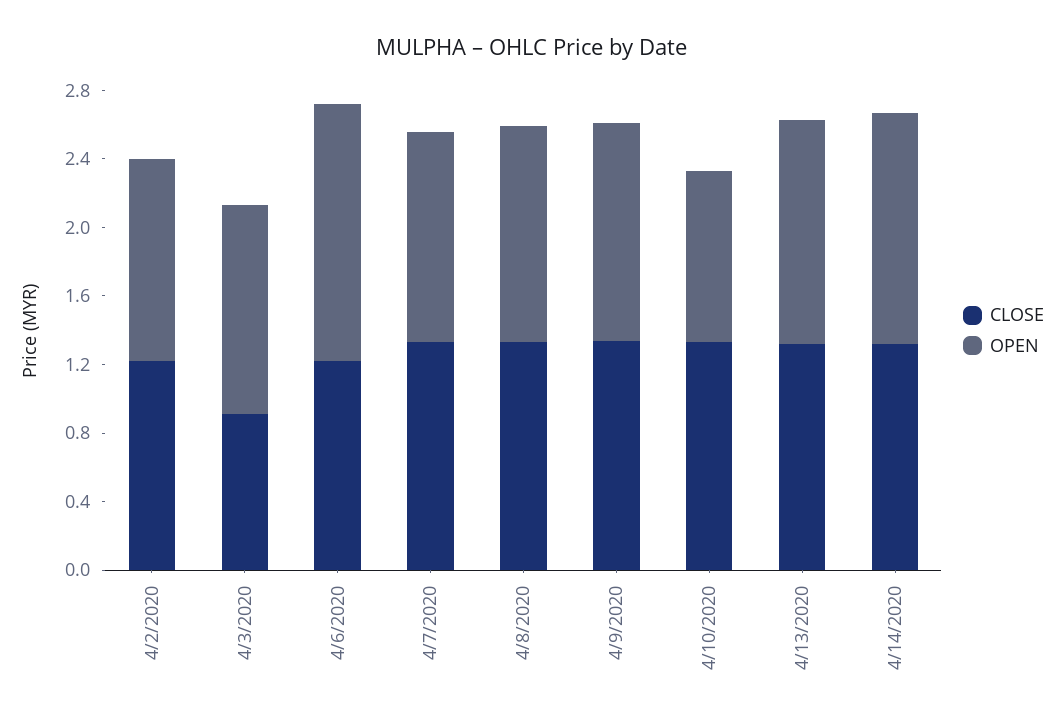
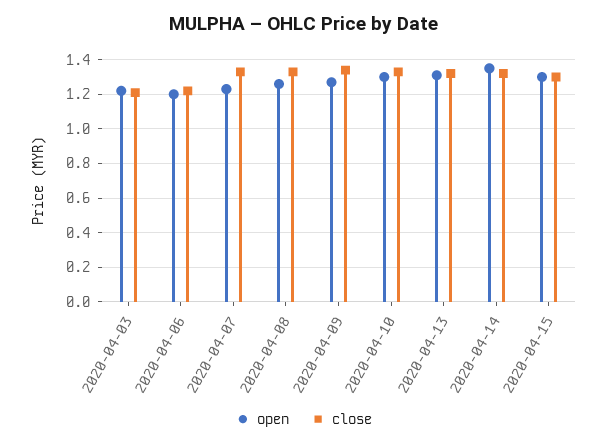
CLOSE, 4/2/2020: 1.2 -> none
OPEN, 4/2/2020: 1.2 -> none
CLOSE, 4/3/2020: 0.9 -> 1.2
OPEN, 4/6/2020: 1.5 -> 1.2
OPEN, 4/10/2020: 1 -> 1.3
OPEN, 2020-04-15: none -> 1.3
CLOSE, 2020-04-15: none -> 1.3

